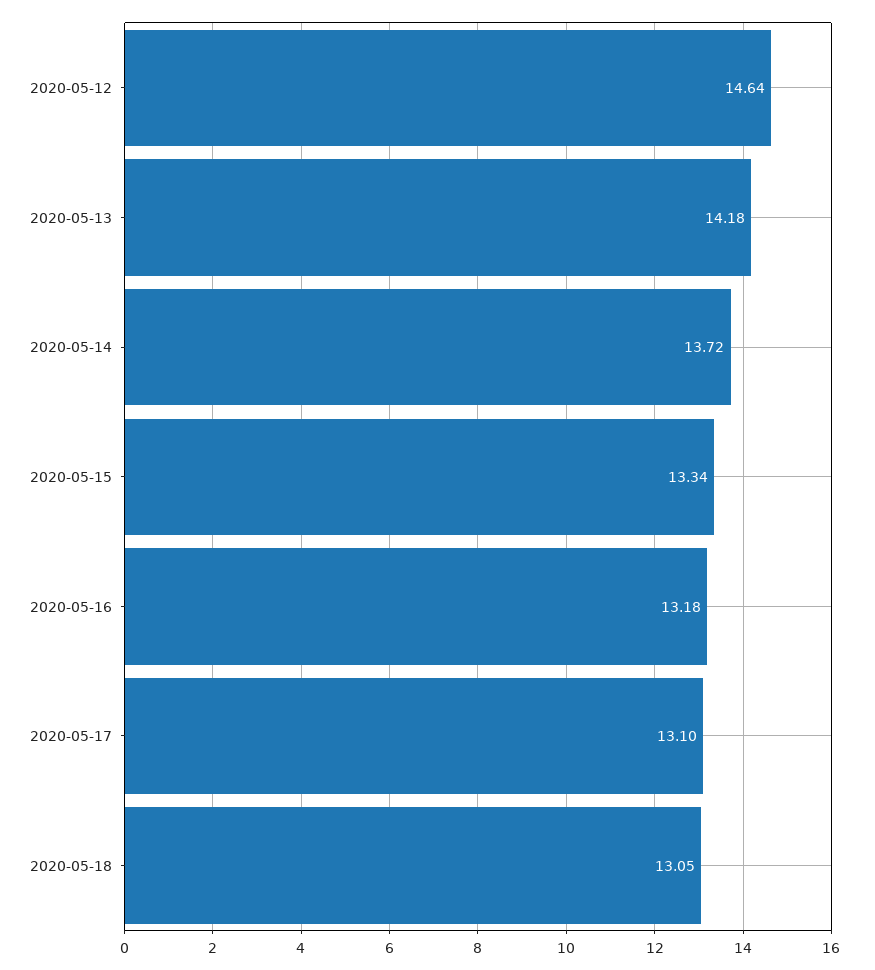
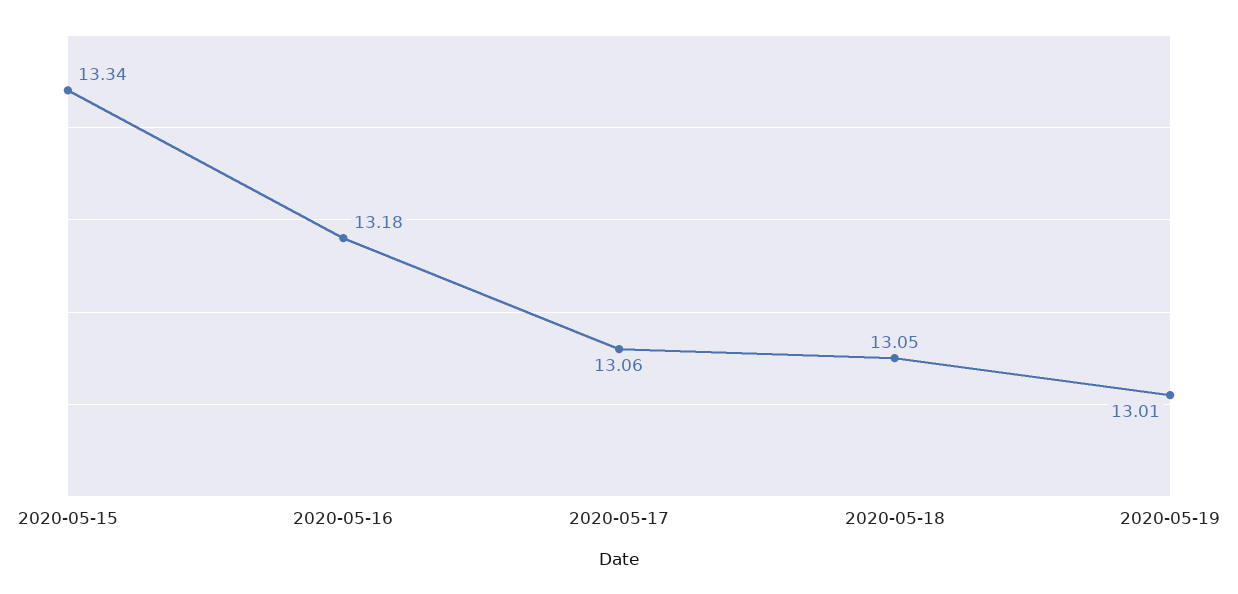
2020-05-12: 14.64 -> none
2020-05-13: 14.18 -> none
2020-05-14: 13.72 -> none
2020-05-17: 13.1 -> 13.06
2020-05-19: none -> 13.01

